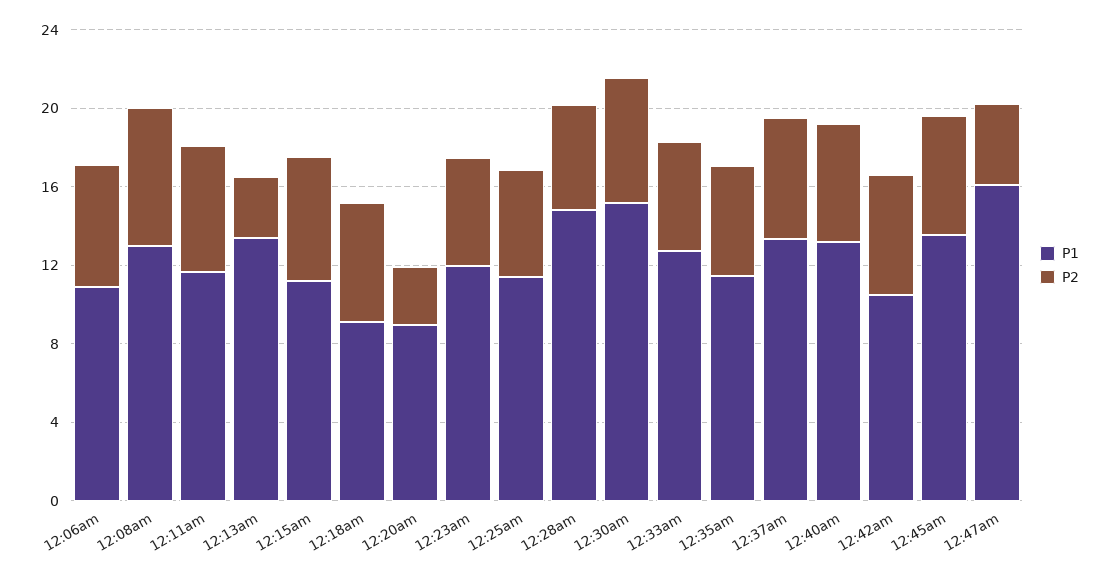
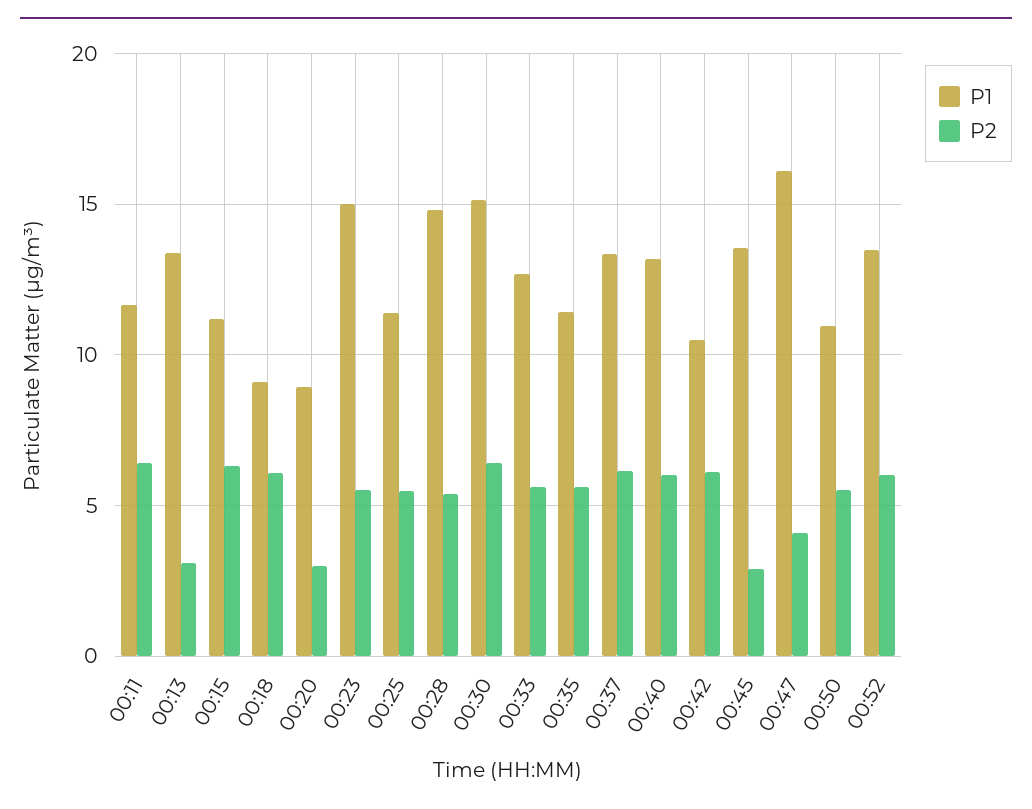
P1, 12:06am: 11 -> none
P2, 12:06am: 6 -> none
P1, 12:08am: 13 -> none
P2, 12:08am: 7 -> none
P1, 12:23am: 12 -> 15
P2, 12:45am: 6 -> 3
P1, 00:50: none -> 11
P2, 00:50: none -> 5.5
P1, 00:52: none -> 13.5
P2, 00:52: none -> 6

